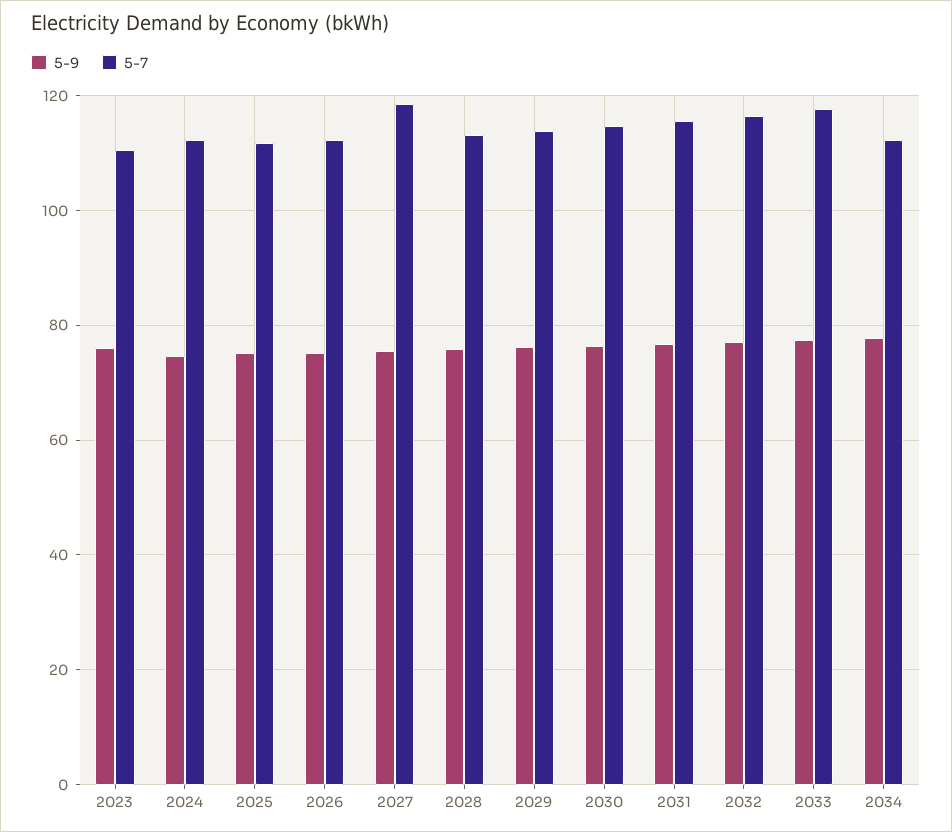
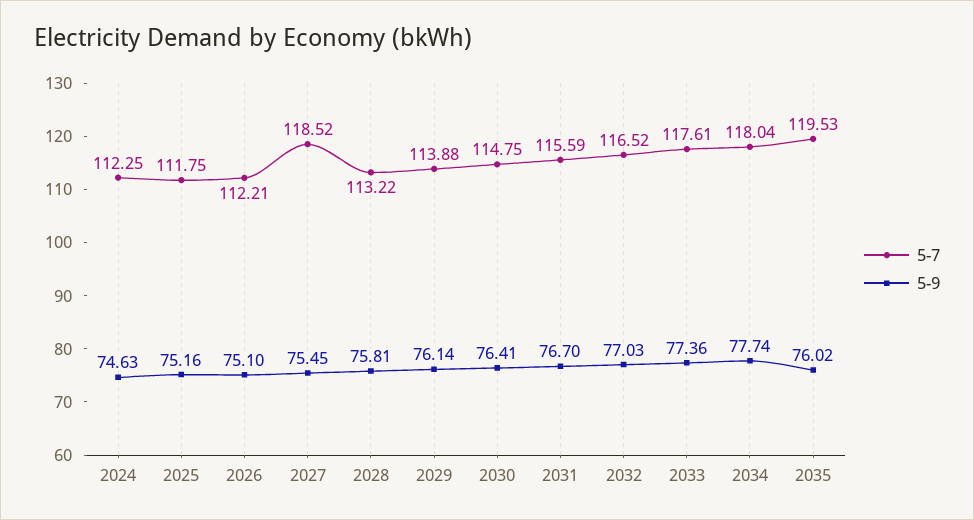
5-9, 2023: 76 -> none
5-7, 2023: 110 -> none
5-7, 2034: 112 -> 118.04
5-7, 2035: none -> 119.53
5-9, 2035: none -> 76.02

